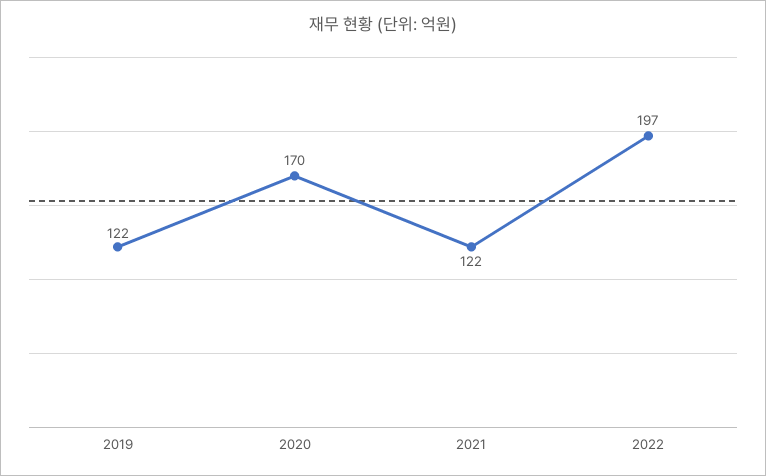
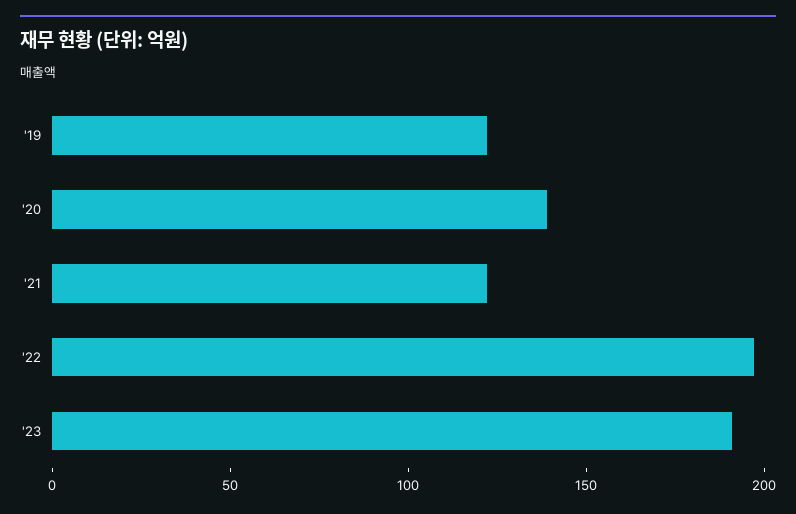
2020: 170 -> 140
'23: none -> 190

